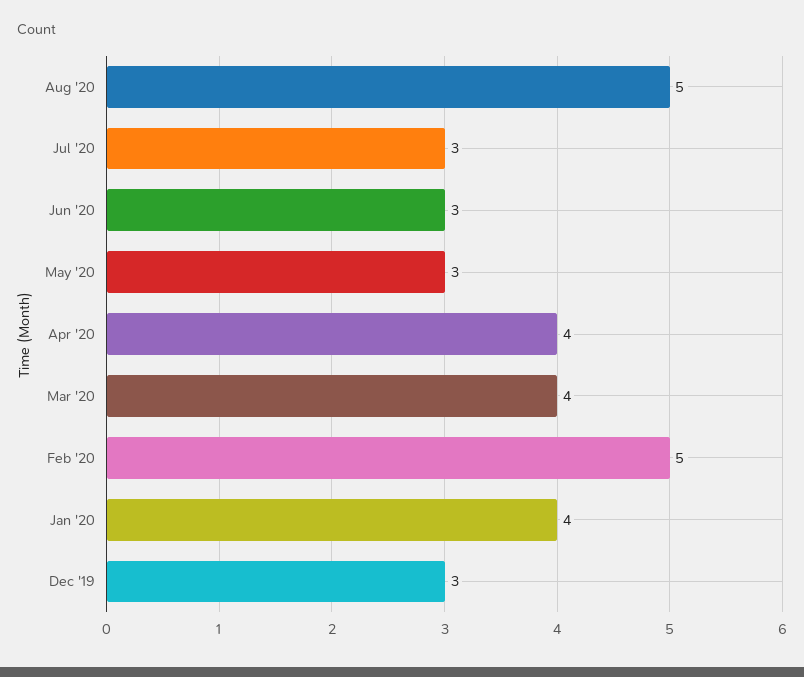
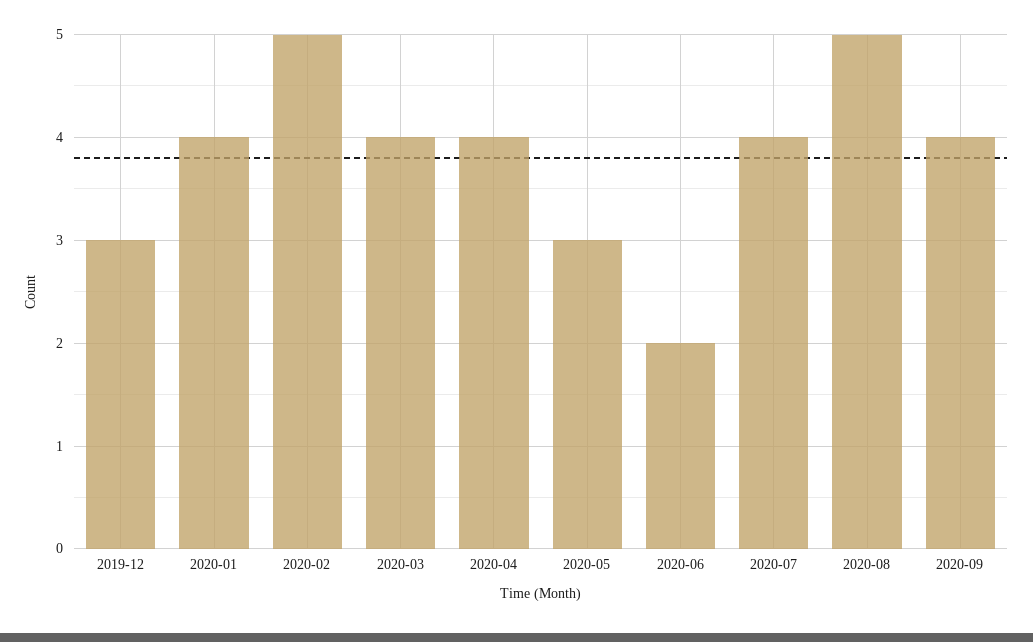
Jul '20: 3 -> 4
Jun '20: 3 -> 2
2020-09: none -> 4

